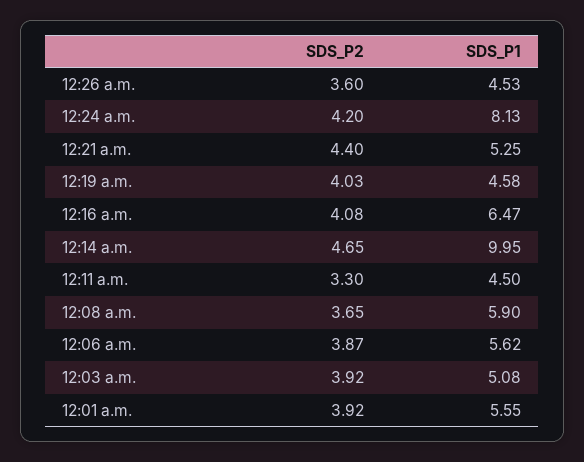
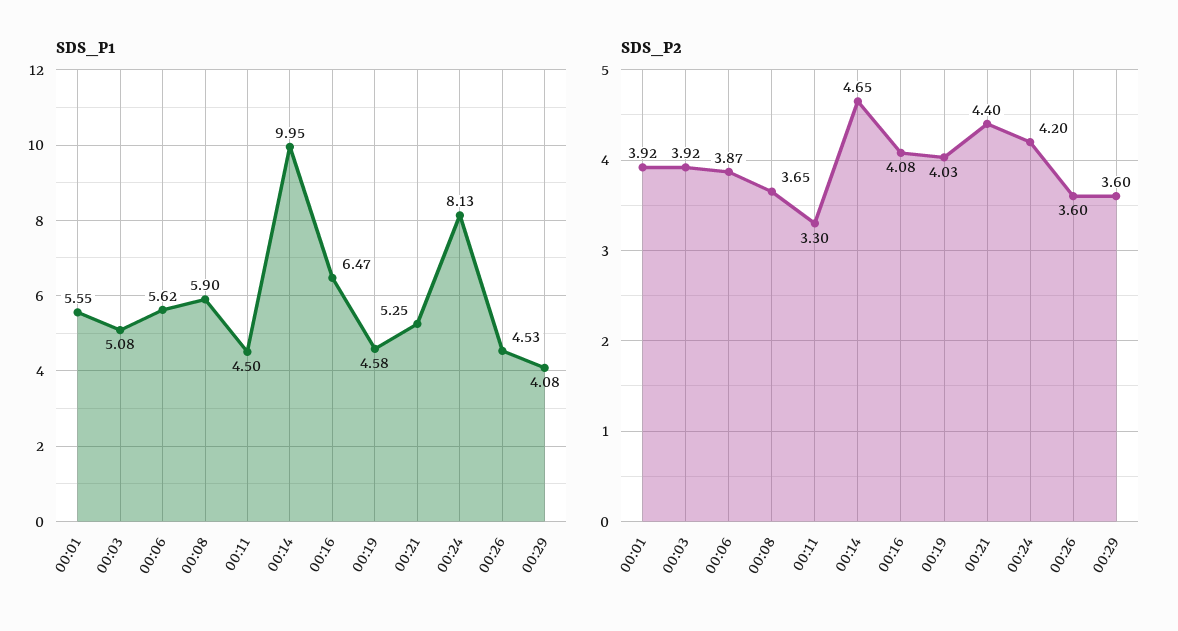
SDS_P1, 00:29: none -> 4.08
SDS_P2, 00:29: none -> 3.6

